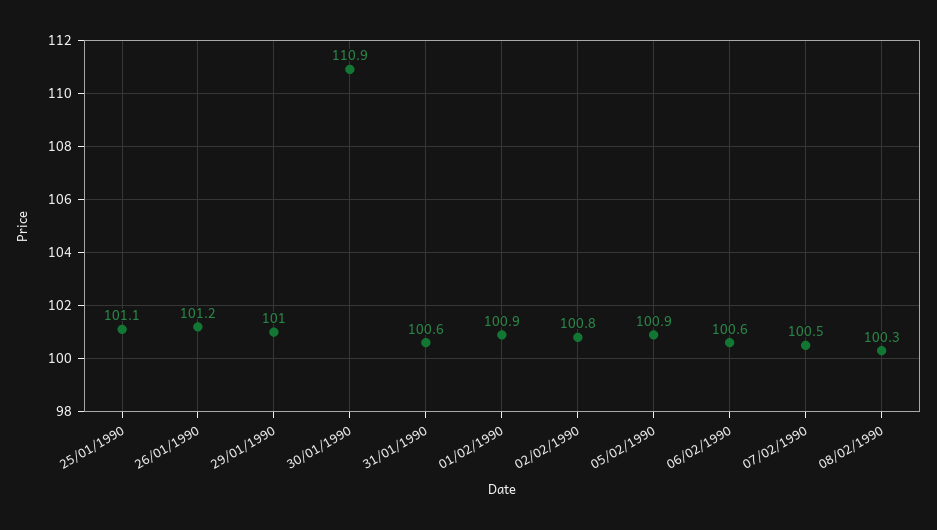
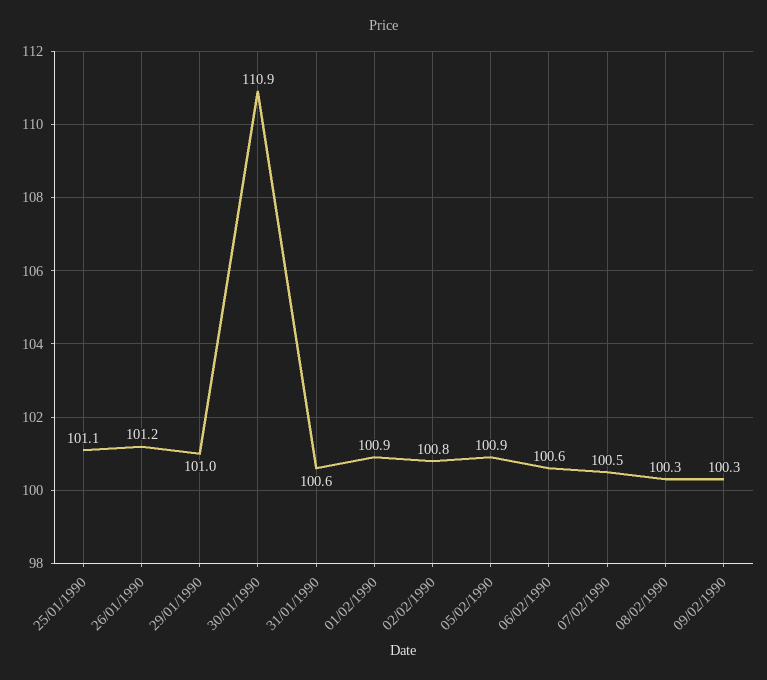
09/02/1990: none -> 100.3

